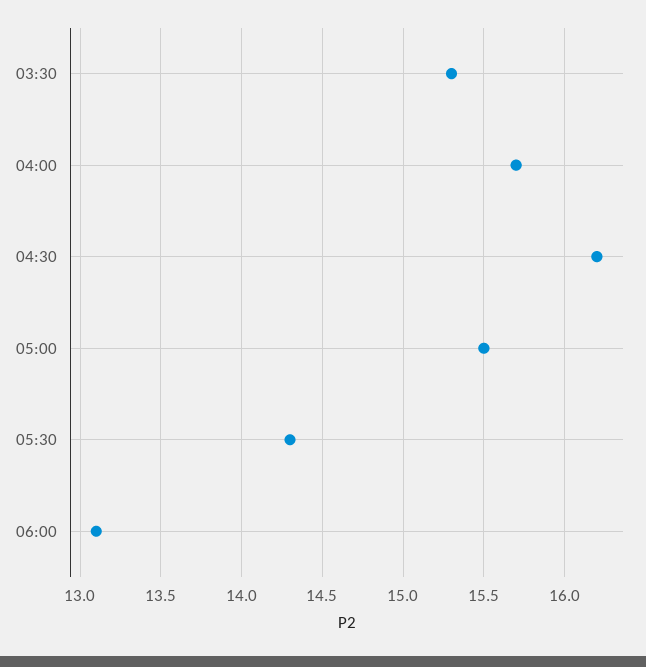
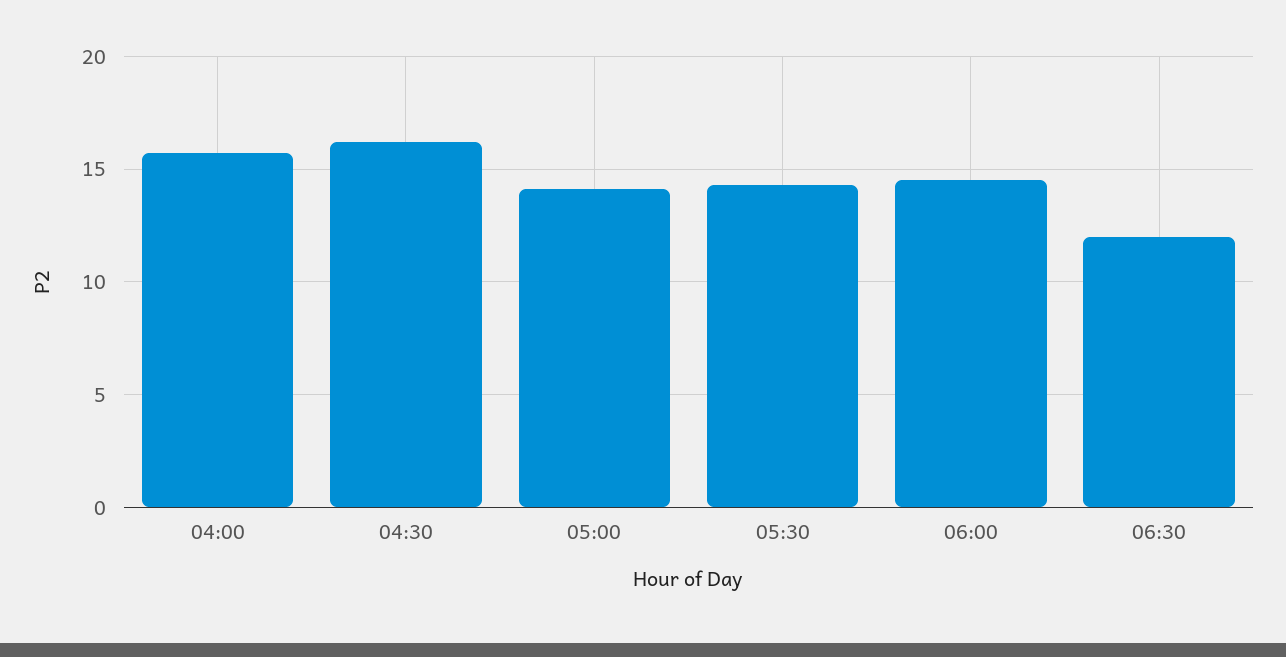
03:30: 15.3 -> none
05:00: 15.5 -> 14
06:00: 13.1 -> 14.5
06:30: none -> 12

